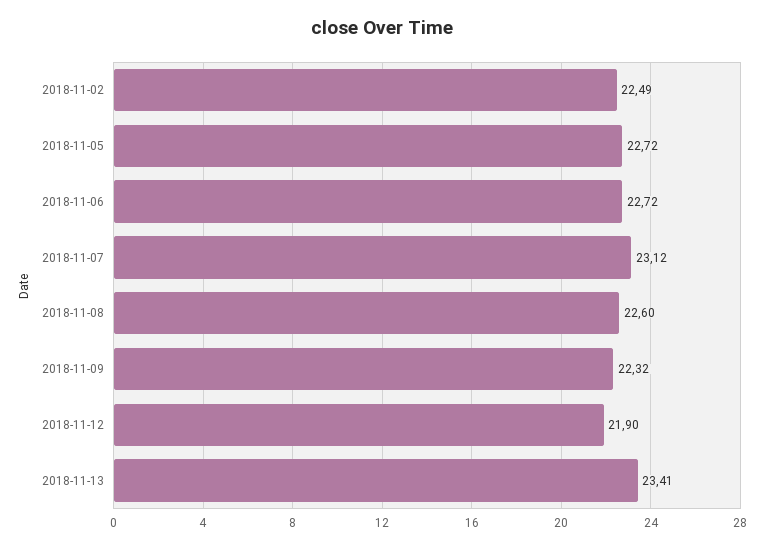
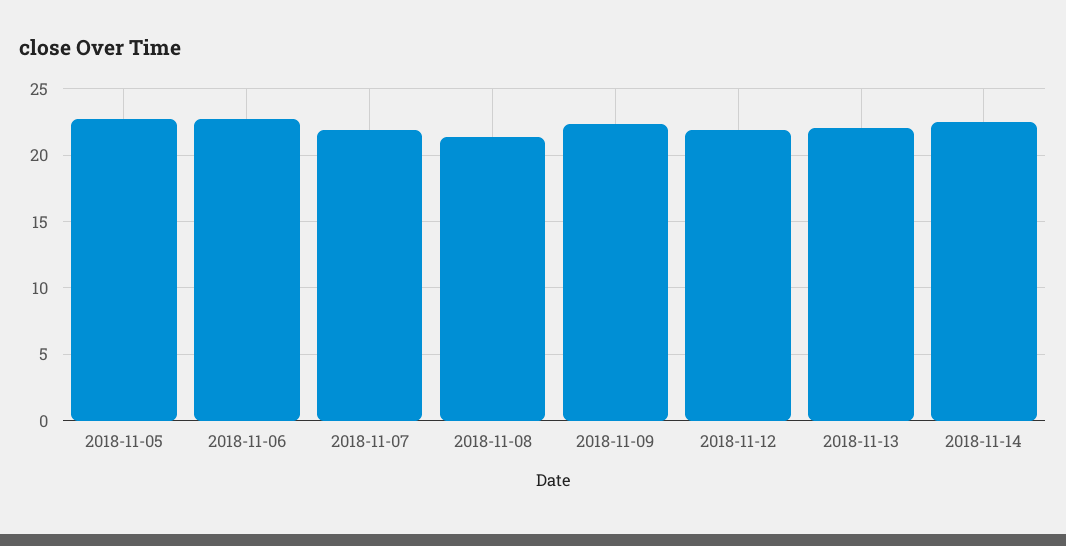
2018-11-02: 22.49 -> none
2018-11-07: 23.12 -> 22
2018-11-08: 22.6 -> 21.5
2018-11-13: 23.41 -> 22
2018-11-14: none -> 22.5

